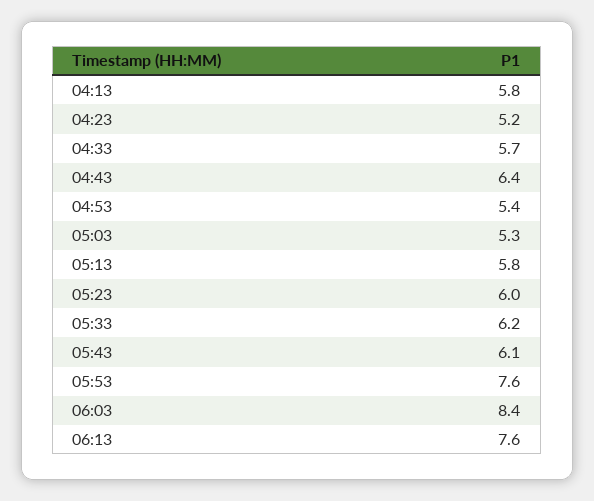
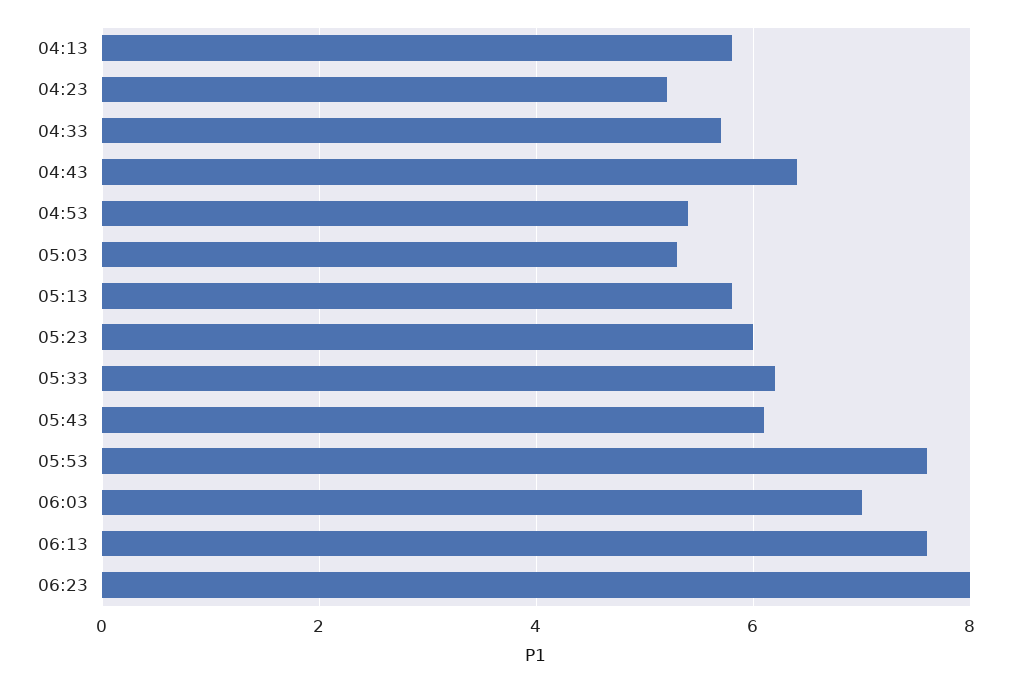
06:03: 8.4 -> 7
06:23: none -> 8

